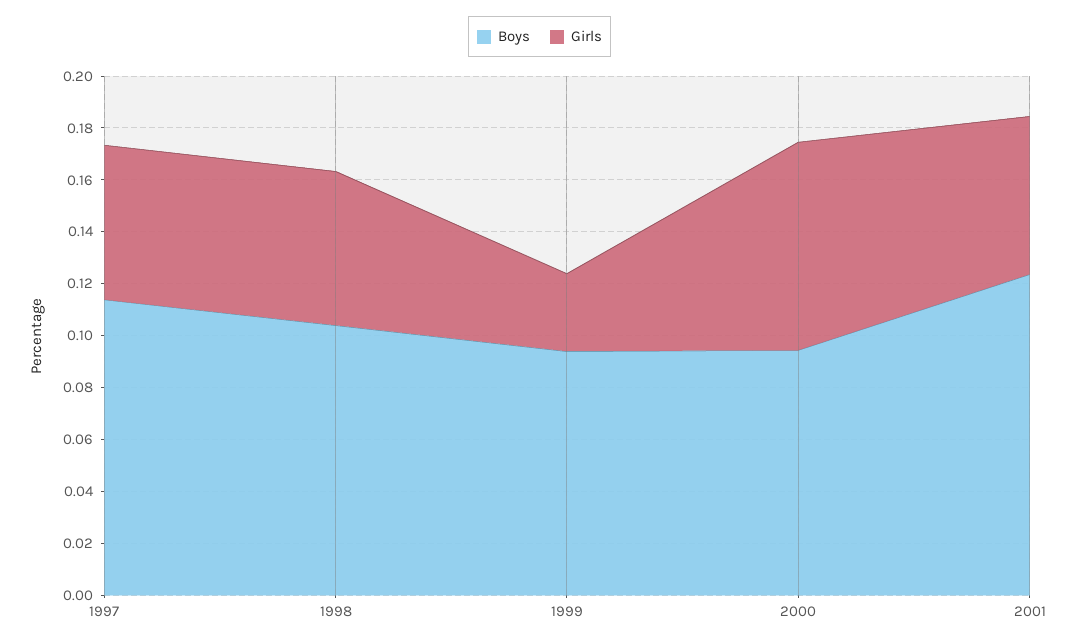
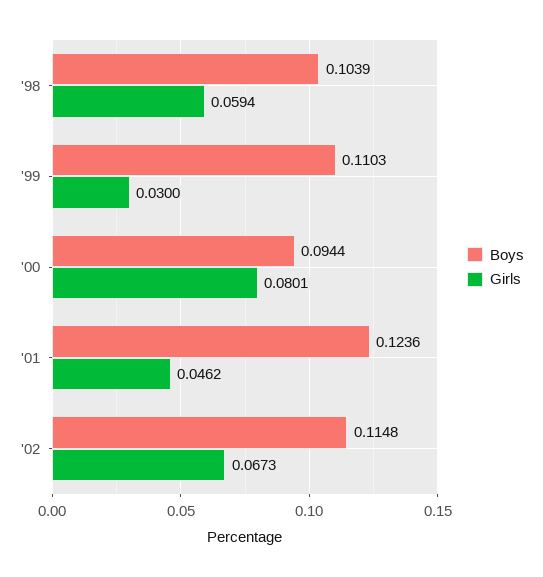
Boys, 1997: 0.115 -> none
Girls, 1997: 0.06 -> none
Boys, 1999: 0.095 -> 0.1103
Girls, 2001: 0.06 -> 0.0462
Boys, '02: none -> 0.1148
Girls, '02: none -> 0.0673

